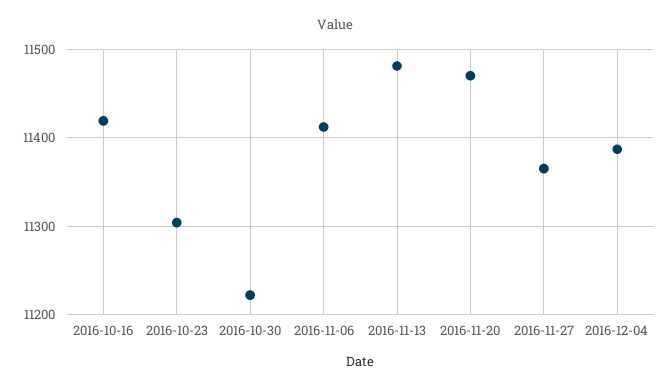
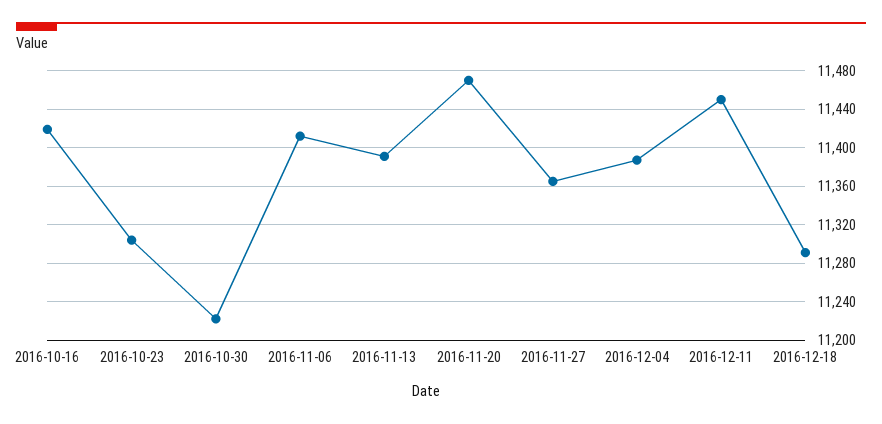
2016-11-13: 11480 -> 11390
2016-12-11: none -> 11450
2016-12-18: none -> 11290

